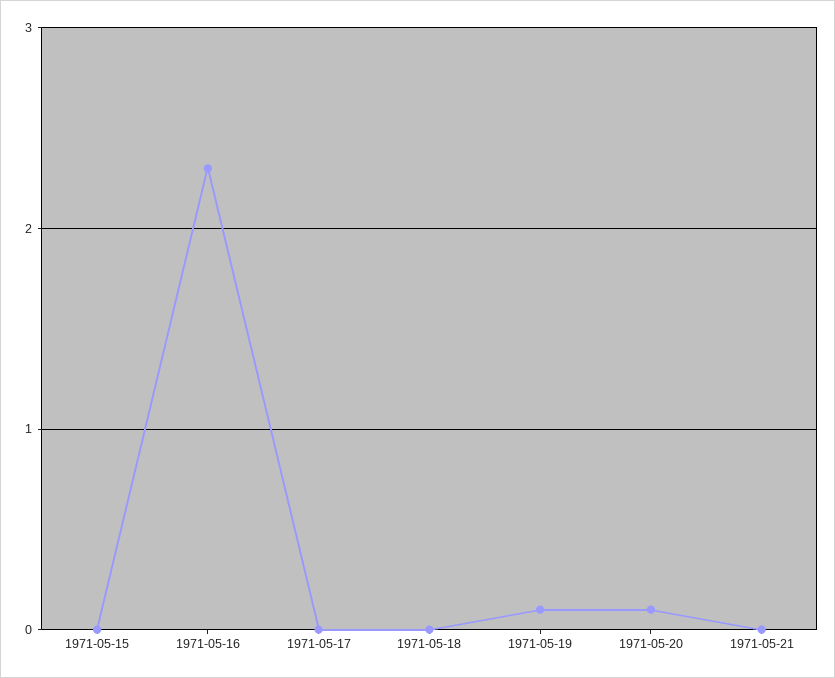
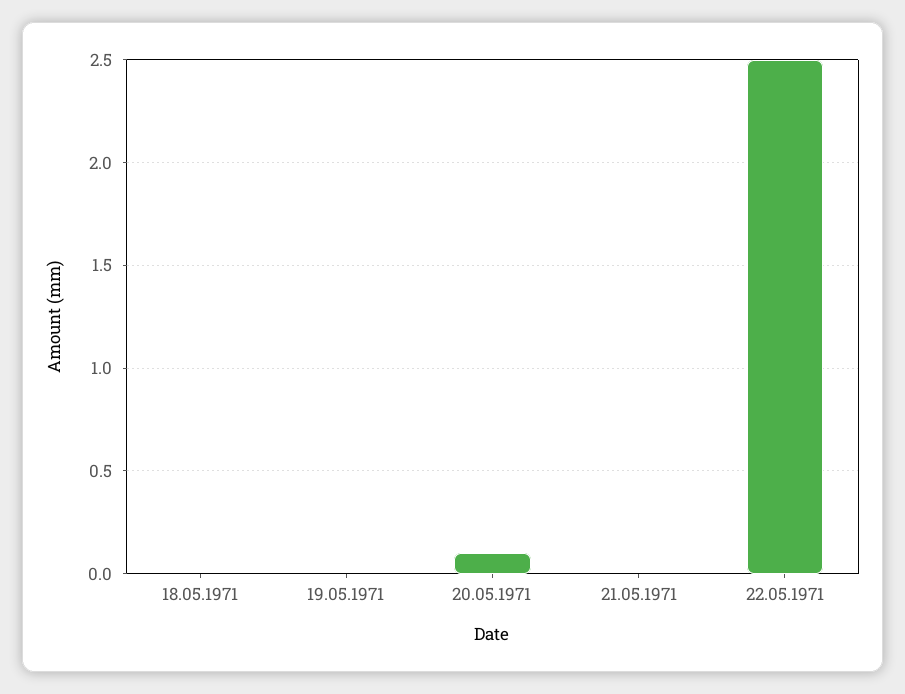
1971-05-15: 0 -> none
1971-05-16: 2.3 -> none
1971-05-17: 0 -> none
1971-05-19: 0.1 -> 0
22.05.1971: none -> 2.5

